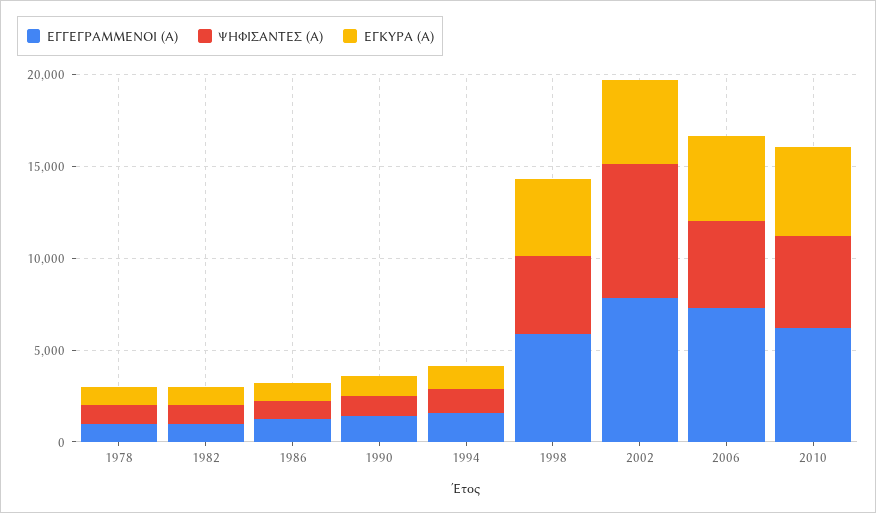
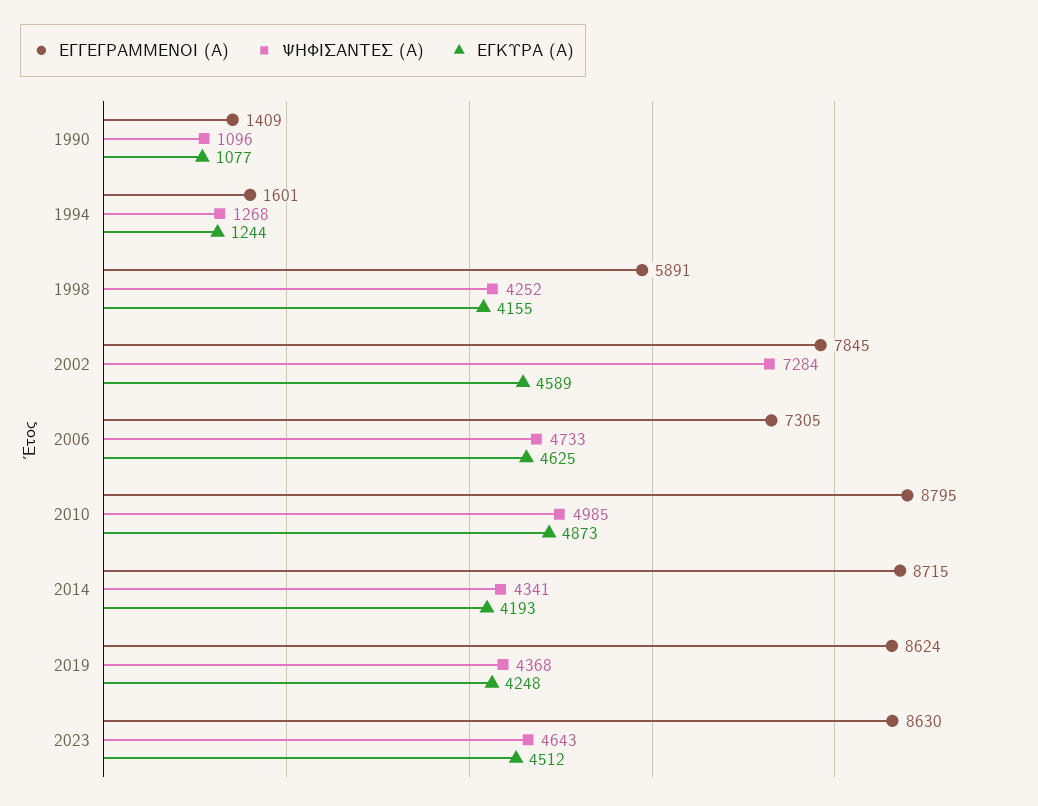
ΕΓΓΕΓΡΑΜΜΕΝΟΙ (Α), 1978: 1000 -> none
ΨΗΦΙΣΑΝΤΕΣ (Α), 1978: 1000 -> none
ΕΓΚΥΡΑ (Α), 1978: 1000 -> none
ΕΓΓΕΓΡΑΜΜΕΝΟΙ (Α), 1982: 1000 -> none
ΨΗΦΙΣΑΝΤΕΣ (Α), 1982: 1000 -> none
ΕΓΚΥΡΑ (Α), 1982: 1000 -> none
ΕΓΓΕΓΡΑΜΜΕΝΟΙ (Α), 1986: 1000 -> none
ΨΗΦΙΣΑΝΤΕΣ (Α), 1986: 1000 -> none
ΕΓΚΥΡΑ (Α), 1986: 1000 -> none
ΕΓΓΕΓΡΑΜΜΕΝΟΙ (Α), 2010: 6000 -> 8795
ΕΓΓΕΓΡΑΜΜΕΝΟΙ (Α), 2014: none -> 8715
ΨΗΦΙΣΑΝΤΕΣ (Α), 2014: none -> 4341
ΕΓΚΥΡΑ (Α), 2014: none -> 4193
ΕΓΓΕΓΡΑΜΜΕΝΟΙ (Α), 2019: none -> 8624
ΨΗΦΙΣΑΝΤΕΣ (Α), 2019: none -> 4368
ΕΓΚΥΡΑ (Α), 2019: none -> 4248
ΕΓΓΕΓΡΑΜΜΕΝΟΙ (Α), 2023: none -> 8630
ΨΗΦΙΣΑΝΤΕΣ (Α), 2023: none -> 4643
ΕΓΚΥΡΑ (Α), 2023: none -> 4512

